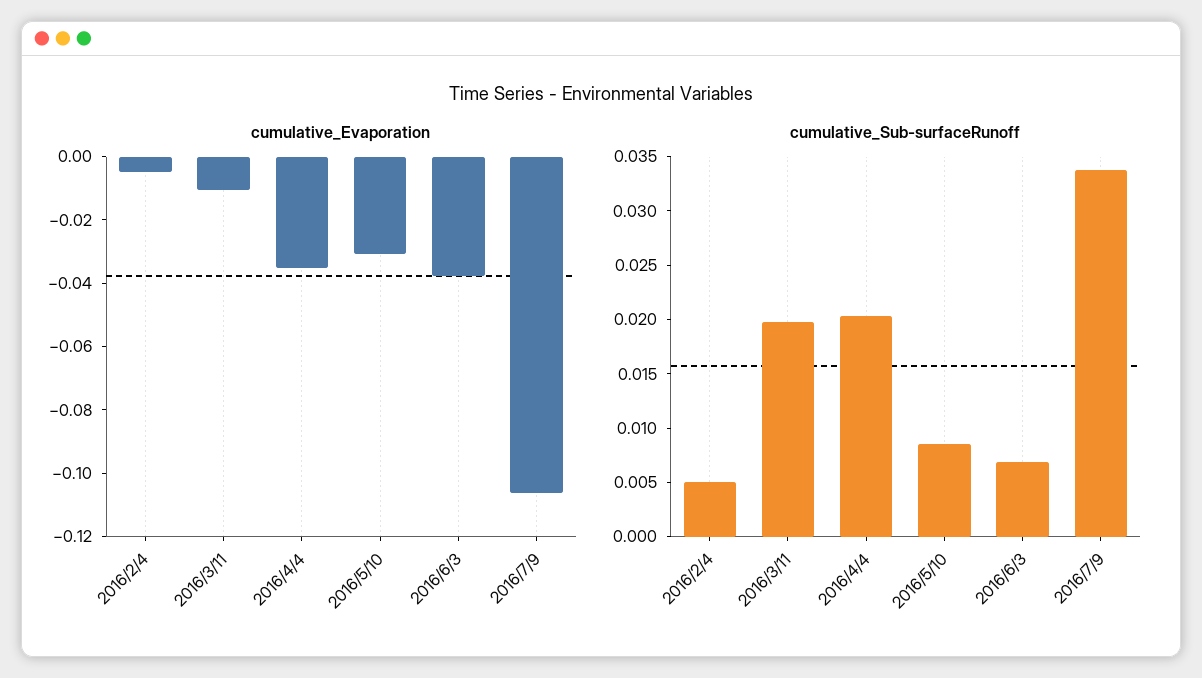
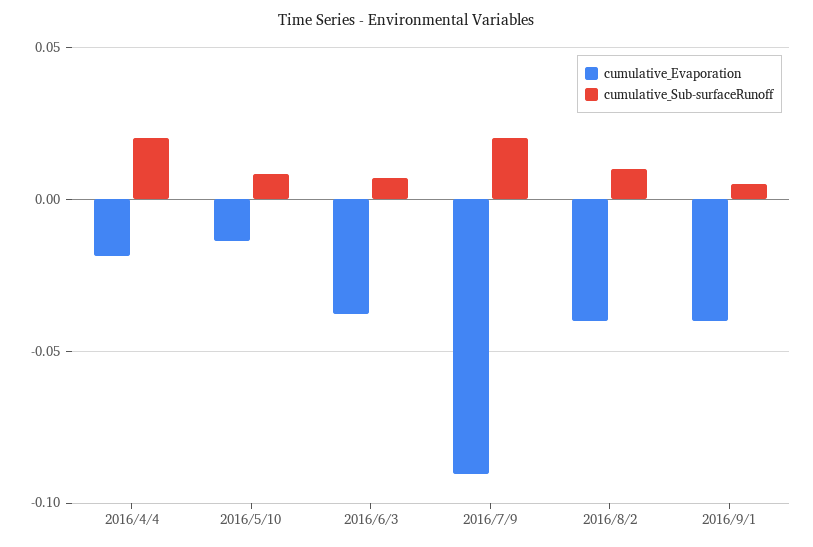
cumulative_Evaporation, 2016/2/4: -0.005 -> none
cumulative_Evaporation, 2016/3/11: -0.01 -> none
cumulative_Evaporation, 2016/4/4: -0.035 -> -0.02
cumulative_Evaporation, 2016/5/10: -0.03 -> -0.015
cumulative_Evaporation, 2016/7/9: -0.105 -> -0.09
cumulative_Sub-surfaceRunoff, 2016/2/4: 0.005 -> none
cumulative_Sub-surfaceRunoff, 2016/3/11: 0.02 -> none
cumulative_Sub-surfaceRunoff, 2016/7/9: 0.034 -> 0.02
cumulative_Evaporation, 2016/8/2: none -> -0.04
cumulative_Sub-surfaceRunoff, 2016/8/2: none -> 0.01
cumulative_Evaporation, 2016/9/1: none -> -0.04
cumulative_Sub-surfaceRunoff, 2016/9/1: none -> 0.005

